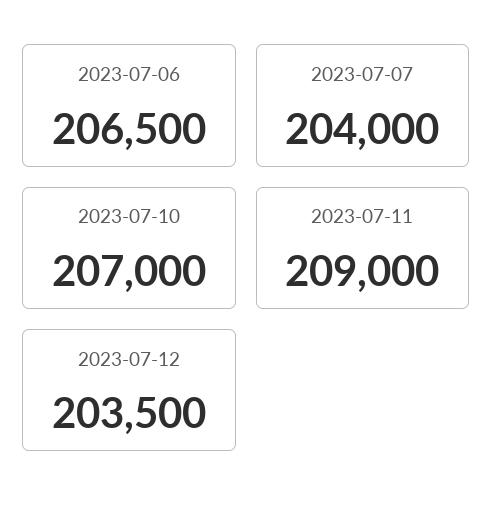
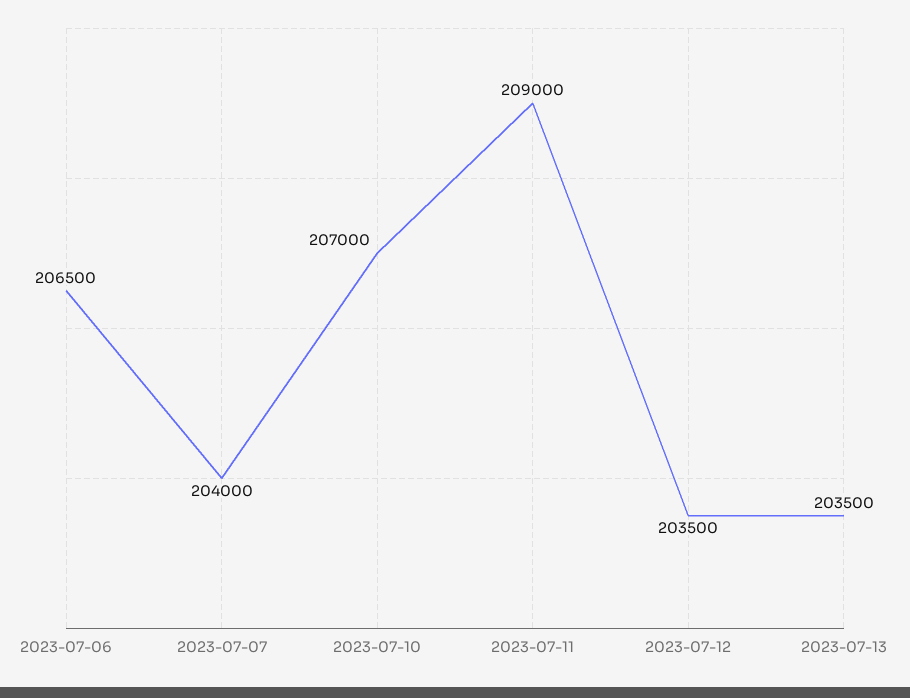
2023-07-13: none -> 203500

